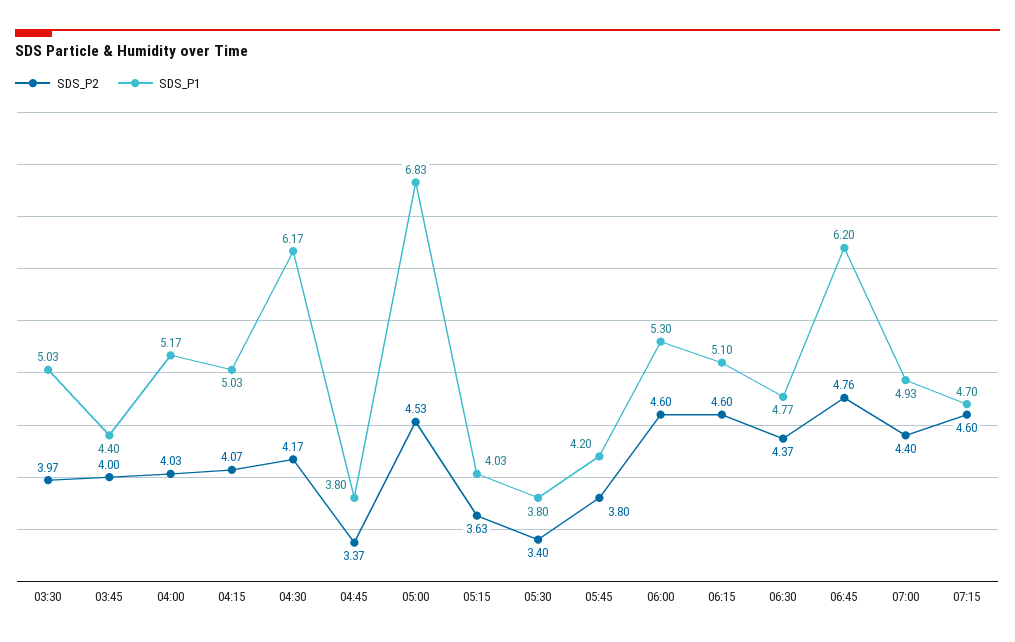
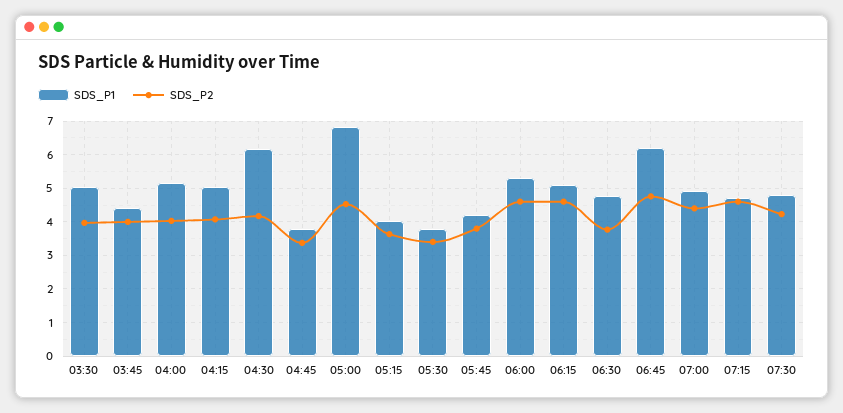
SDS_P2, 06:30: 4.37 -> 3.8
SDS_P1, 07:30: none -> 4.8
SDS_P2, 07:30: none -> 4.2

